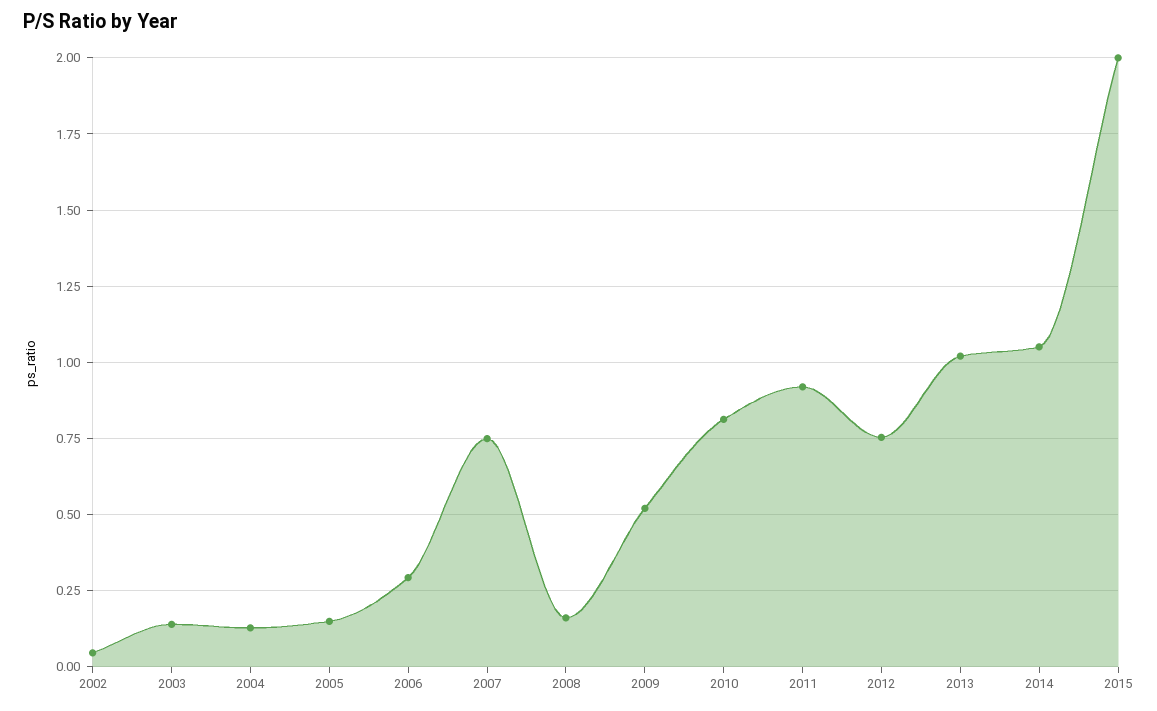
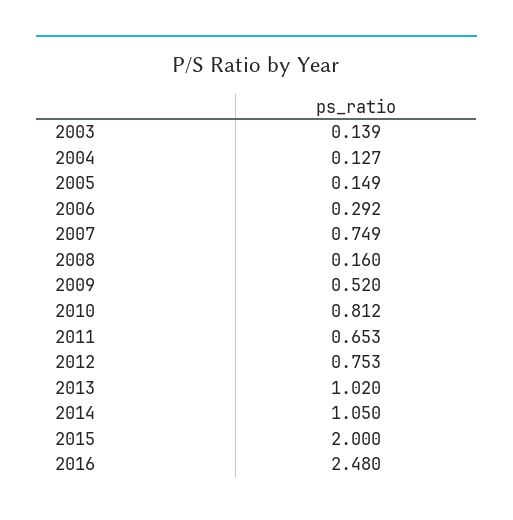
2002: 0.05 -> none
2011: 0.925 -> 0.653
2016: none -> 2.48

